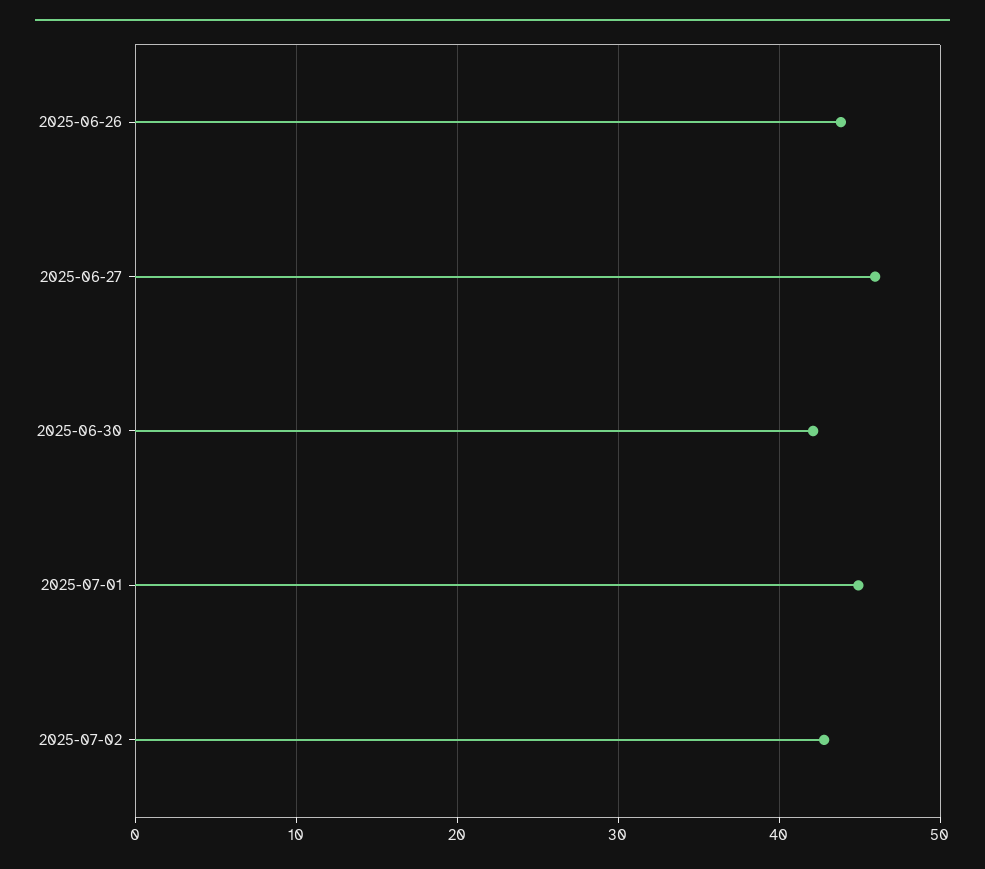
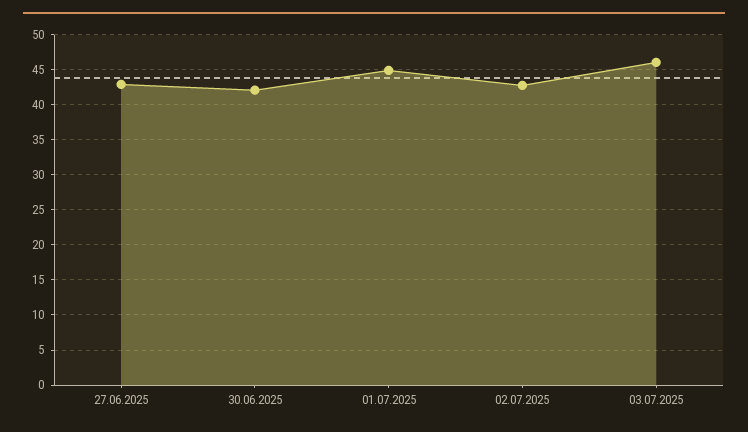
2025-06-26: 44 -> none
2025-06-27: 46 -> 43
03.07.2025: none -> 46

